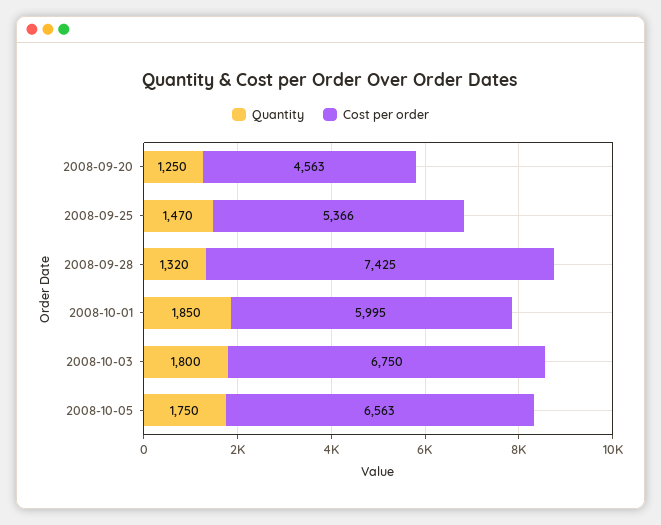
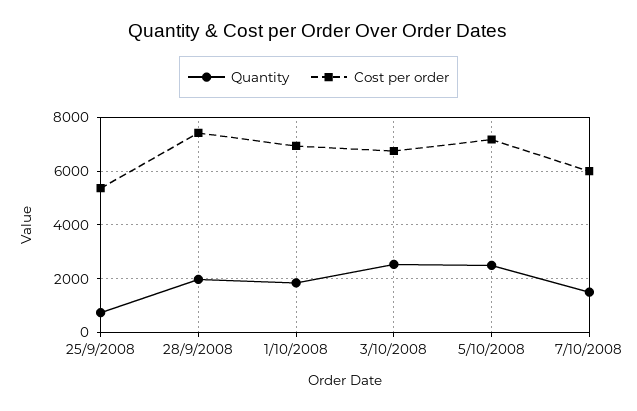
Quantity, 2008-09-20: 1250 -> none
Cost per order, 2008-09-20: 4563 -> none
Quantity, 2008-09-25: 1470 -> 750
Quantity, 2008-09-28: 1320 -> 2000
Cost per order, 2008-10-01: 5995 -> 7000
Quantity, 2008-10-03: 1800 -> 2500
Quantity, 2008-10-05: 1750 -> 2500
Cost per order, 2008-10-05: 6563 -> 7250
Quantity, 7/10/2008: none -> 1500
Cost per order, 7/10/2008: none -> 6000

